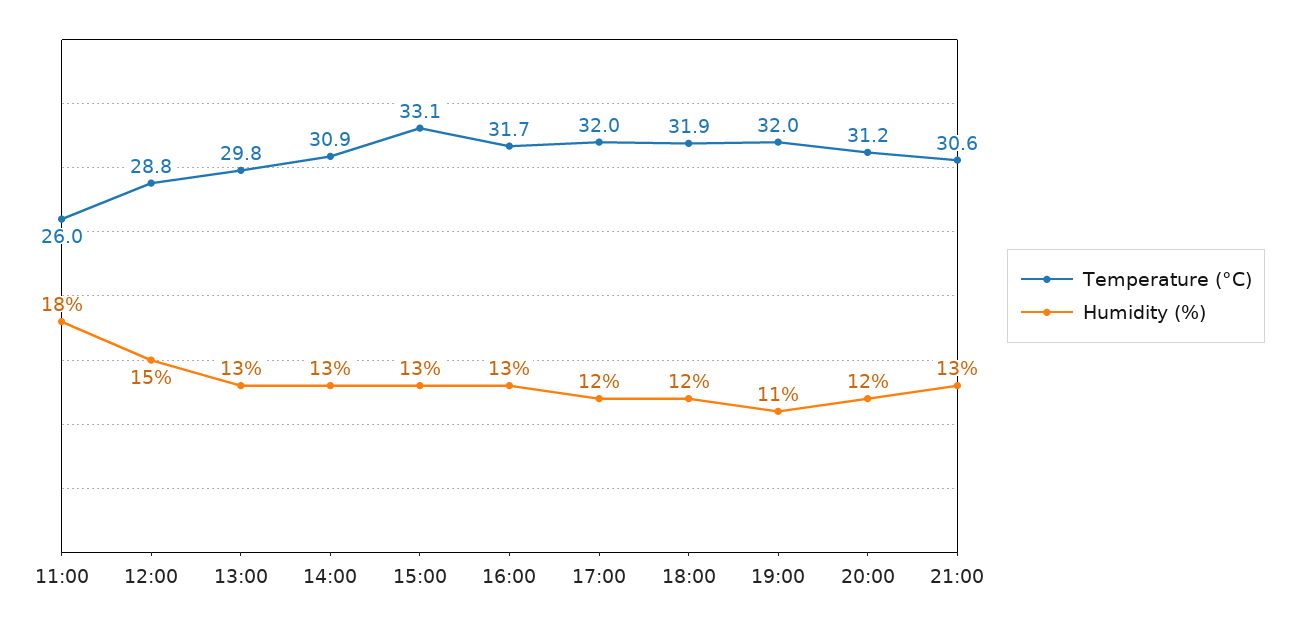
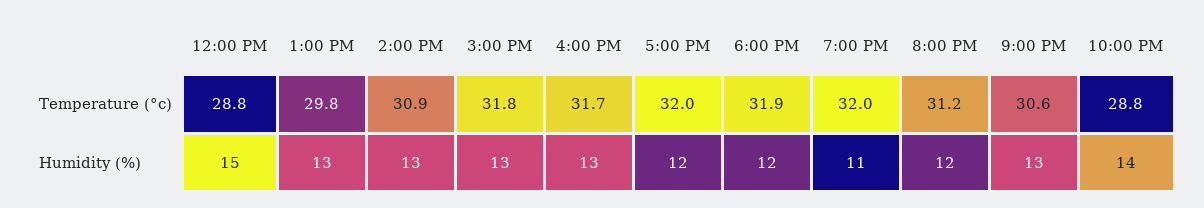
Temperature (°C), 11:00: 26 -> none
Humidity (%), 11:00: 18 -> none
Temperature (°C), 15:00: 33.1 -> 31.8
Temperature (°C), 10:00 PM: none -> 28.8
Humidity (%), 10:00 PM: none -> 14

